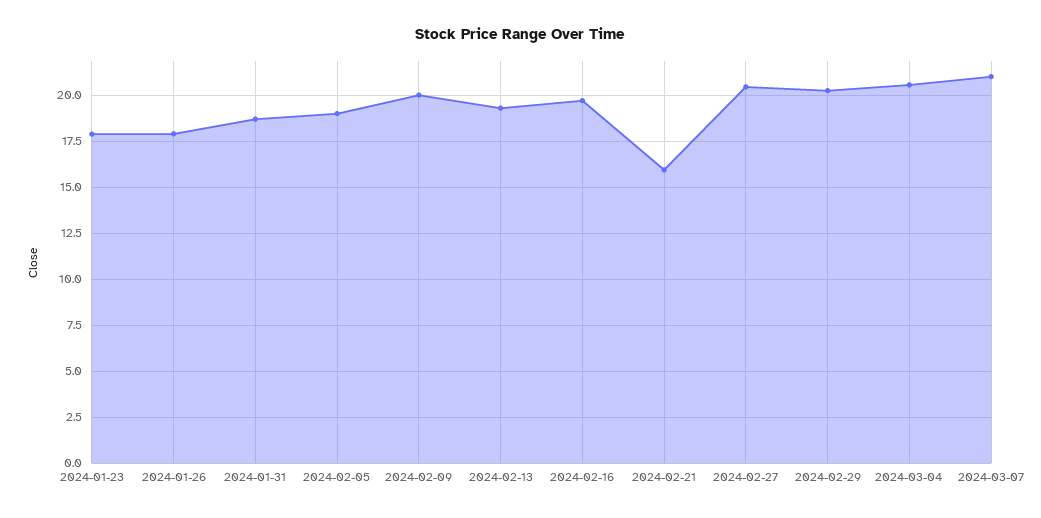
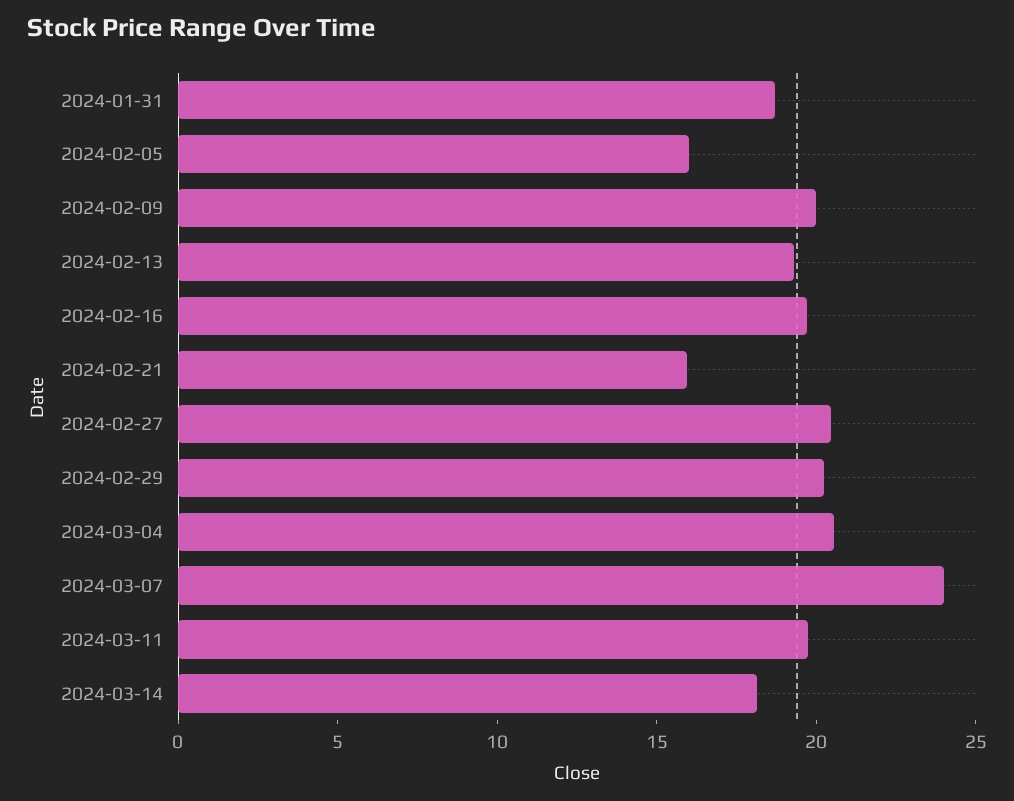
2024-01-23: 18 -> none
2024-01-26: 18 -> none
2024-02-05: 19 -> 16
2024-03-07: 21 -> 24
2024-03-11: none -> 20
2024-03-14: none -> 18

